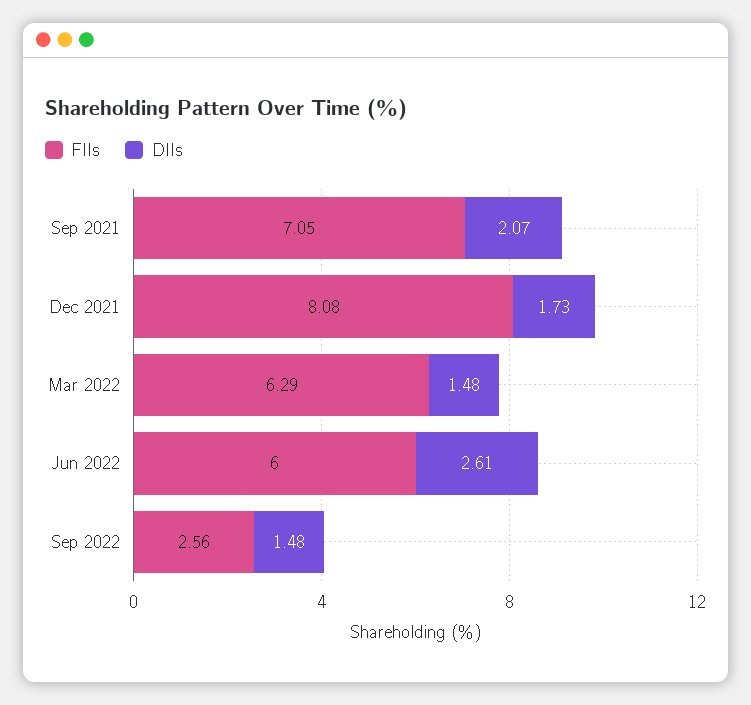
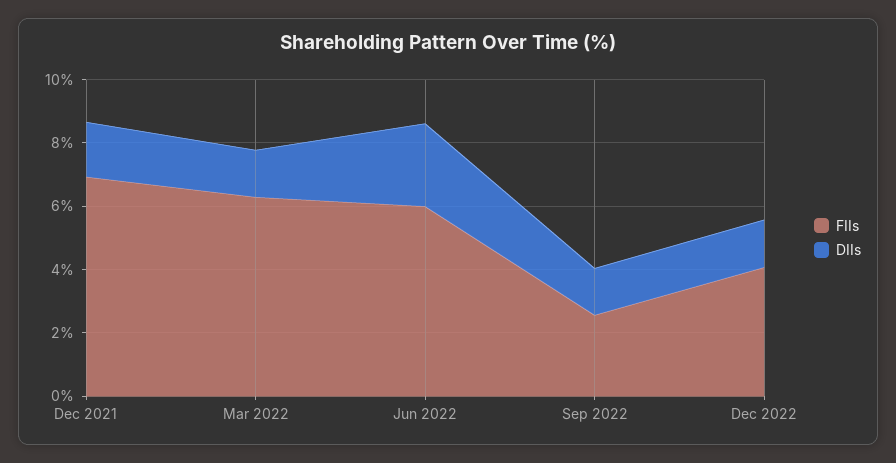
FIIs, Sep 2021: 7.05 -> none
DIIs, Sep 2021: 2.07 -> none
FIIs, Dec 2021: 8.08 -> 7
FIIs, Dec 2022: none -> 4
DIIs, Dec 2022: none -> 1.5

